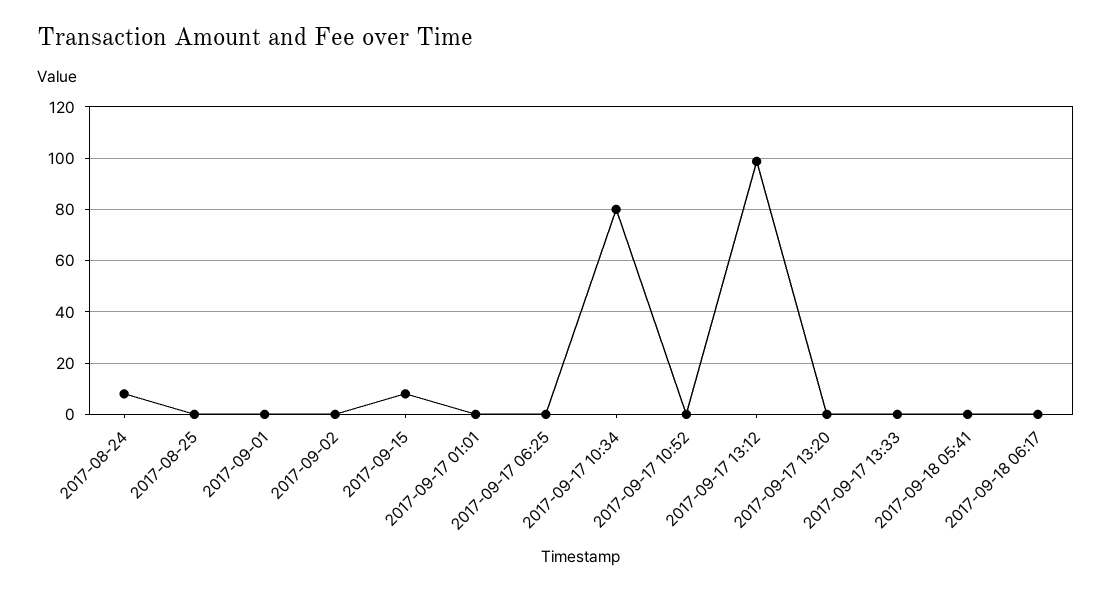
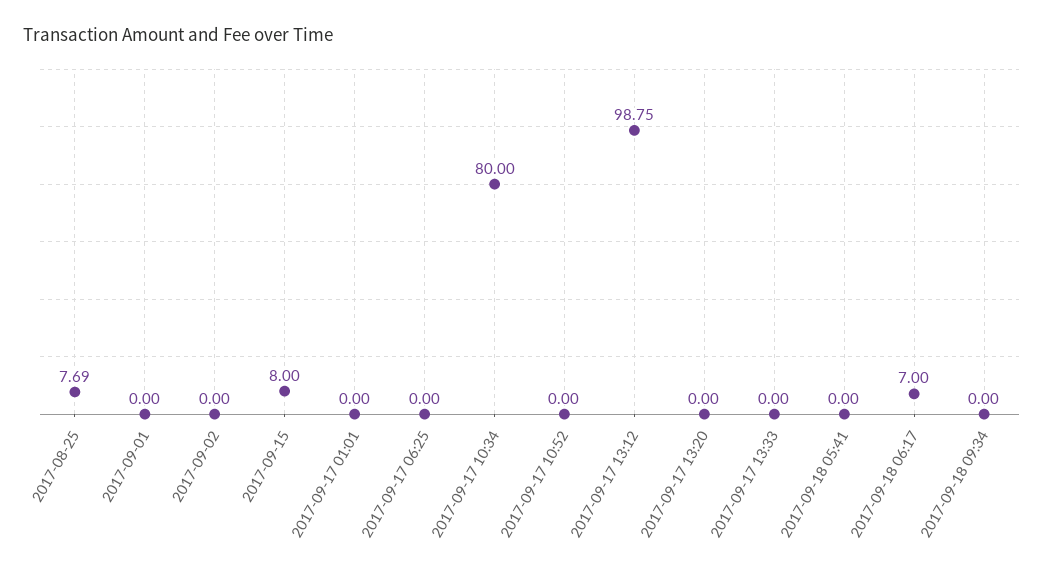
2017-08-24: 7.5 -> none
2017-08-25: 0 -> 7.69
2017-09-18 06:17: 0 -> 7
2017-09-18 09:34: none -> 0

